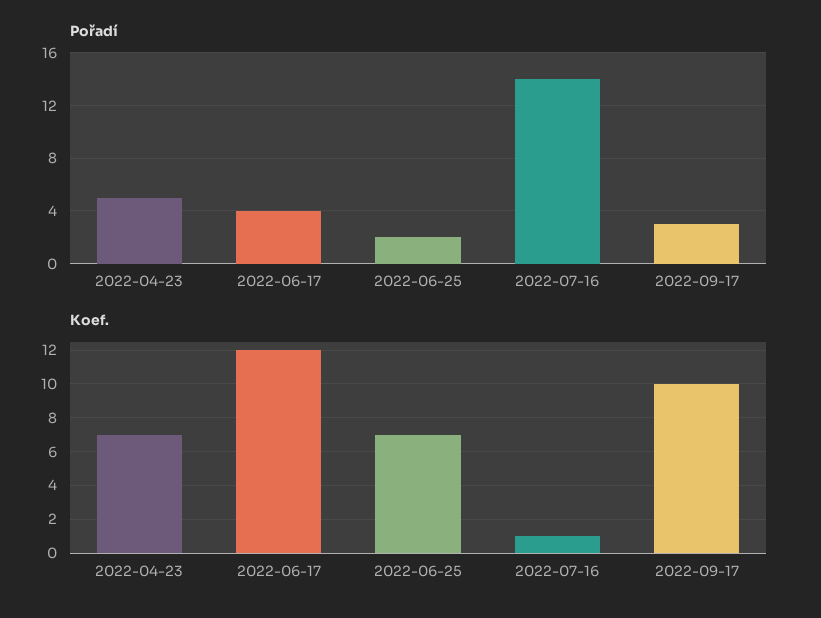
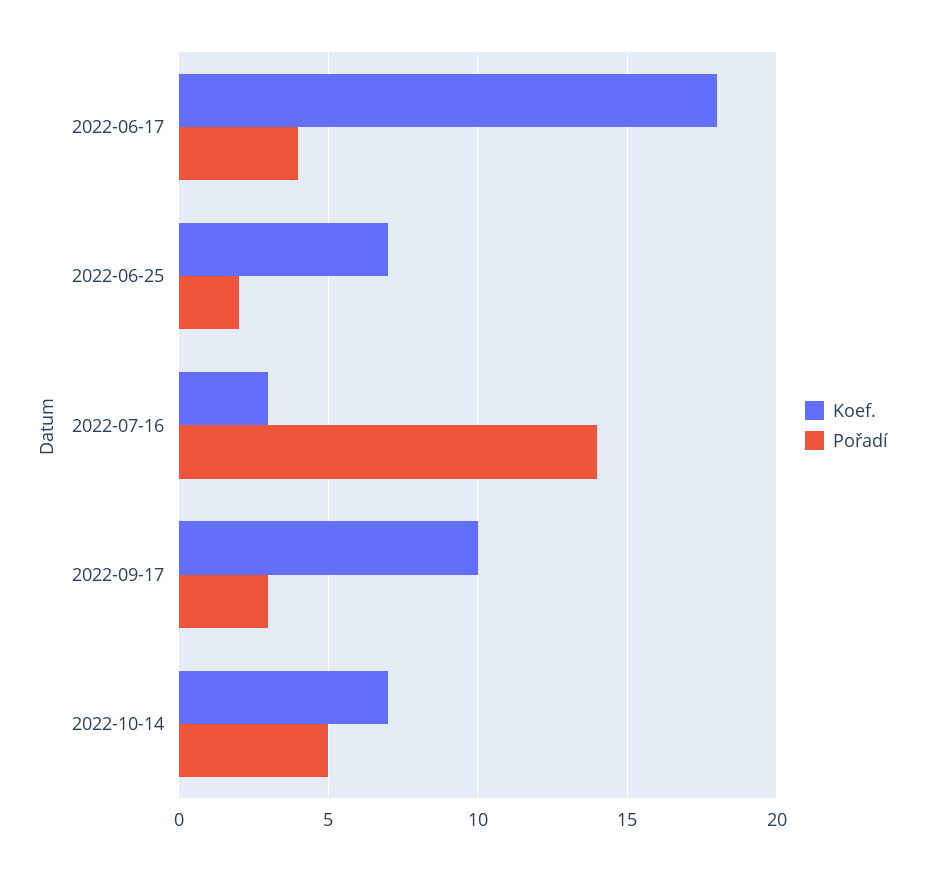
Pořadí, 2022-04-23: 5 -> none
Koef., 2022-04-23: 7 -> none
Koef., 2022-06-17: 12 -> 18
Koef., 2022-07-16: 1 -> 3
Koef., 2022-10-14: none -> 7
Pořadí, 2022-10-14: none -> 5

